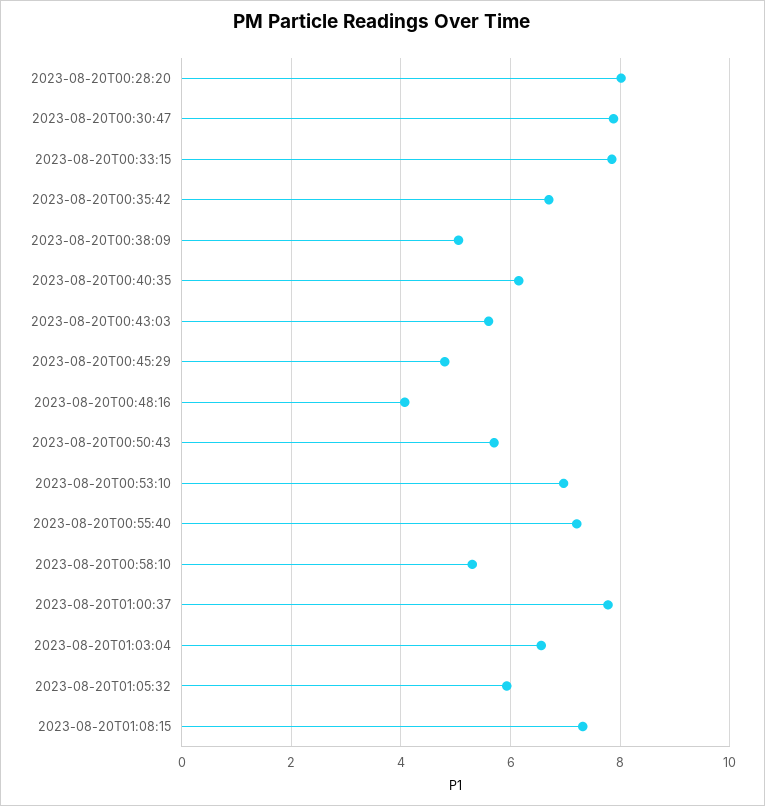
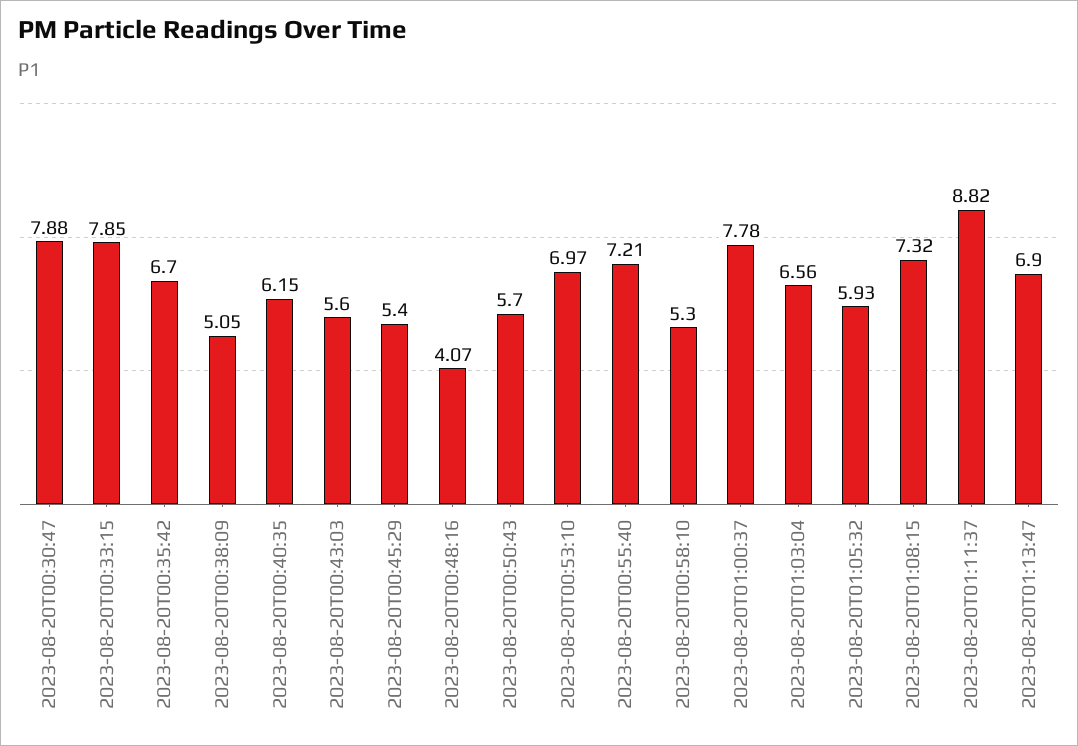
2023-08-20T00:28:20: 8 -> none
2023-08-20T00:45:29: 4.8 -> 5.4
2023-08-20T01:11:37: none -> 8.82
2023-08-20T01:13:47: none -> 6.9

